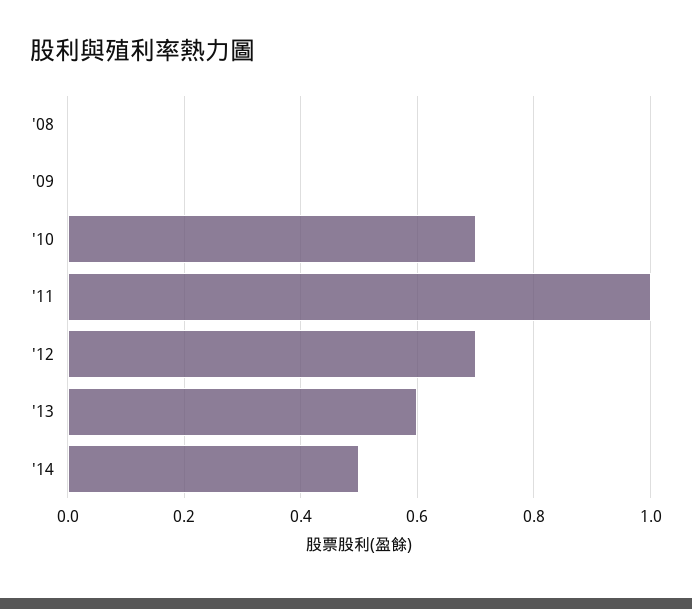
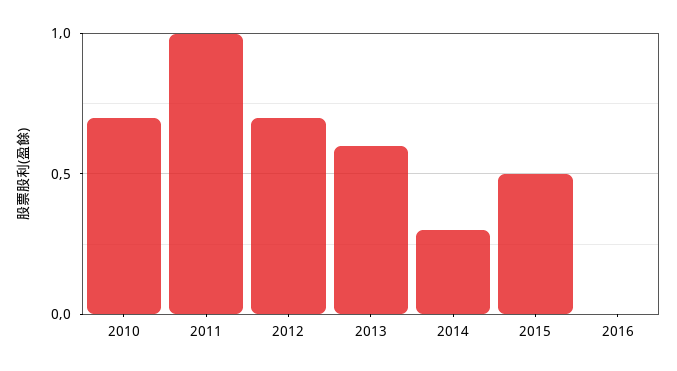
'08: 0 -> none
'09: 0 -> none
'14: 0.5 -> 0.3
2015: none -> 0.5
2016: none -> 0

